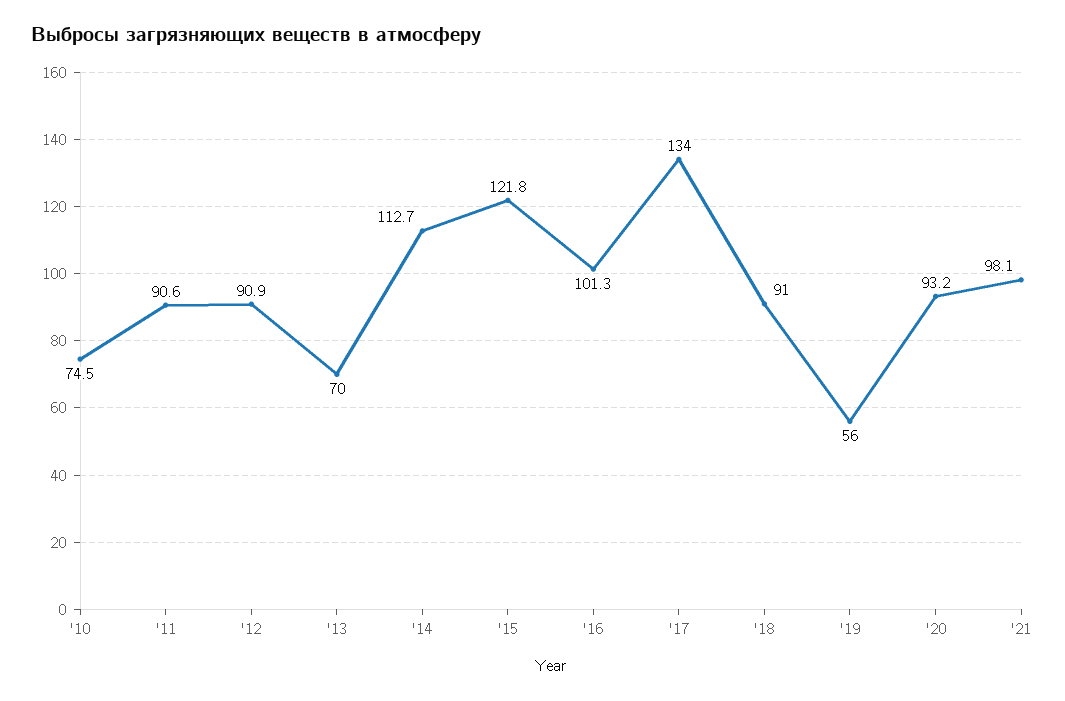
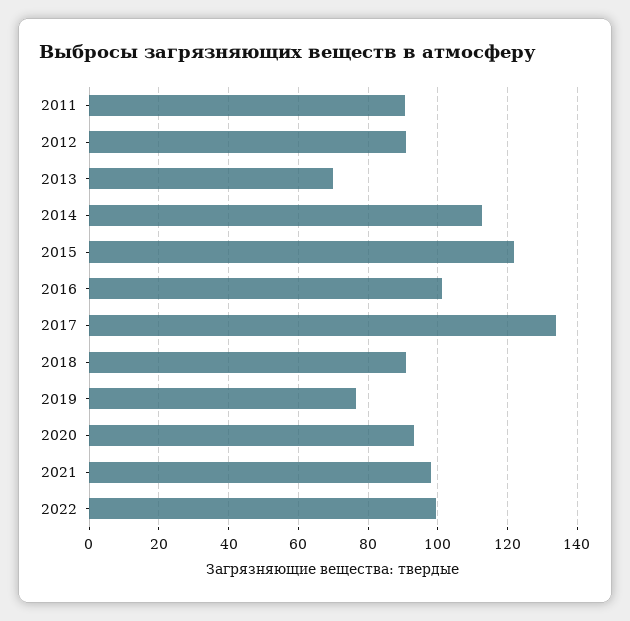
'10: 74.5 -> none
'19: 56 -> 76
2022: none -> 100

